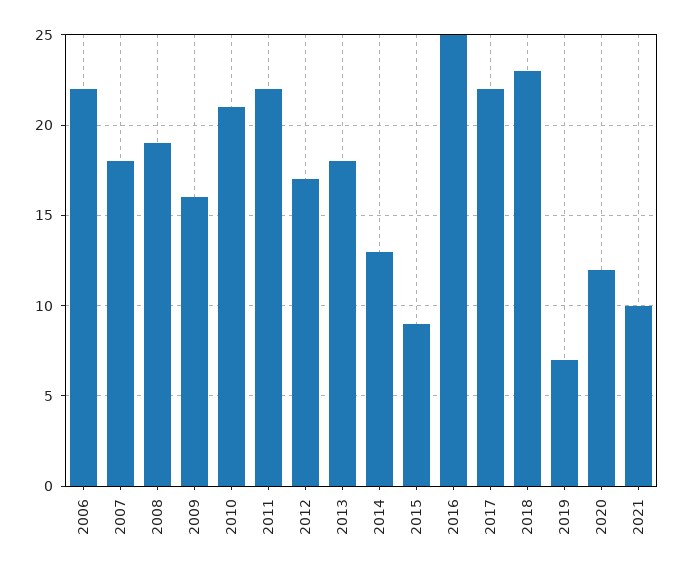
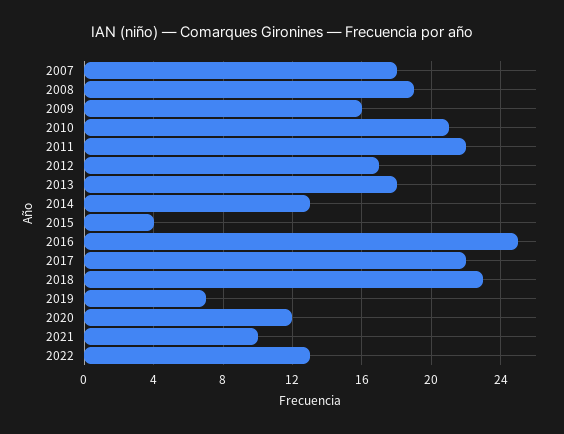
2006: 22 -> none
2015: 9 -> 4
2022: none -> 13

